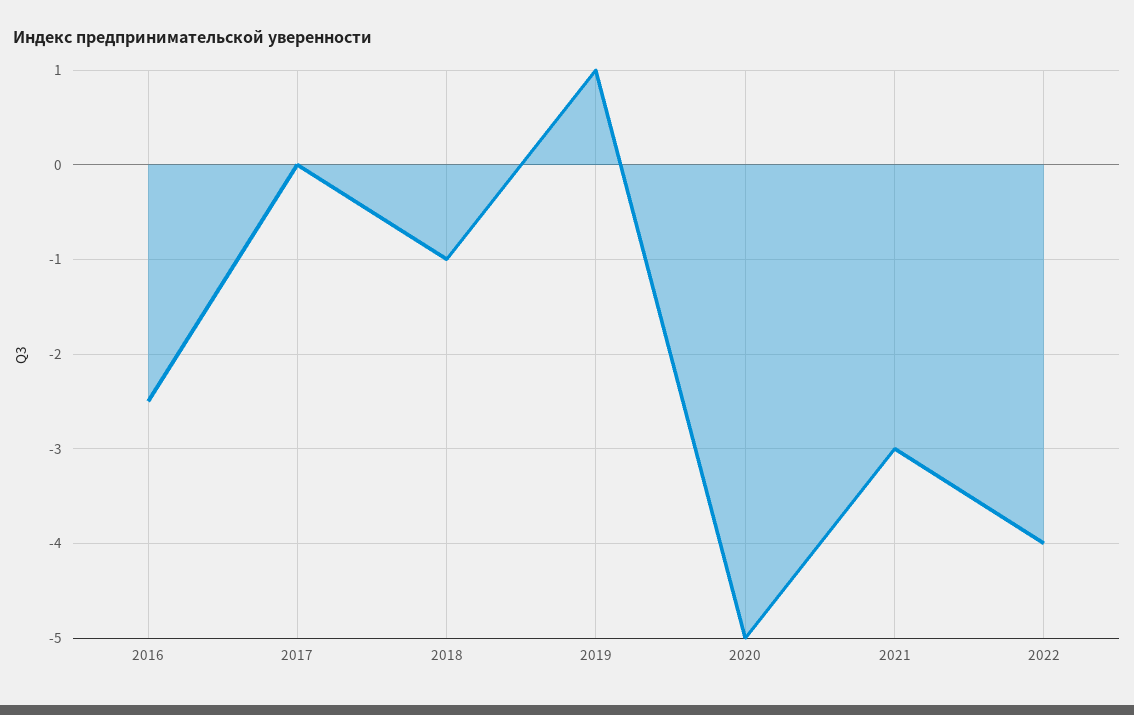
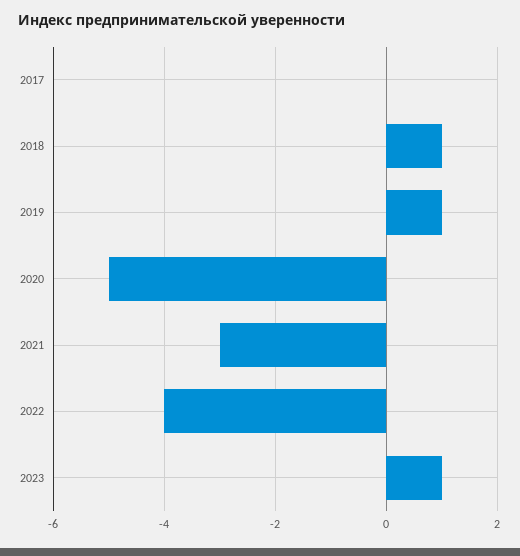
2016: -2.5 -> none
2018: -1 -> 1
2023: none -> 1

